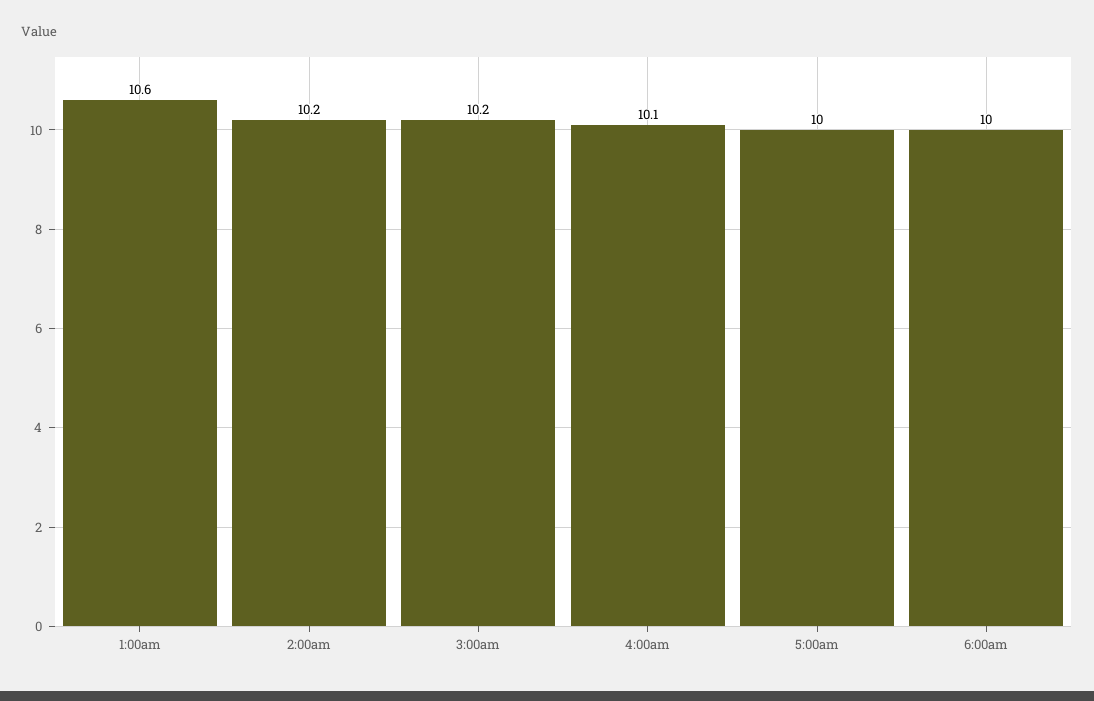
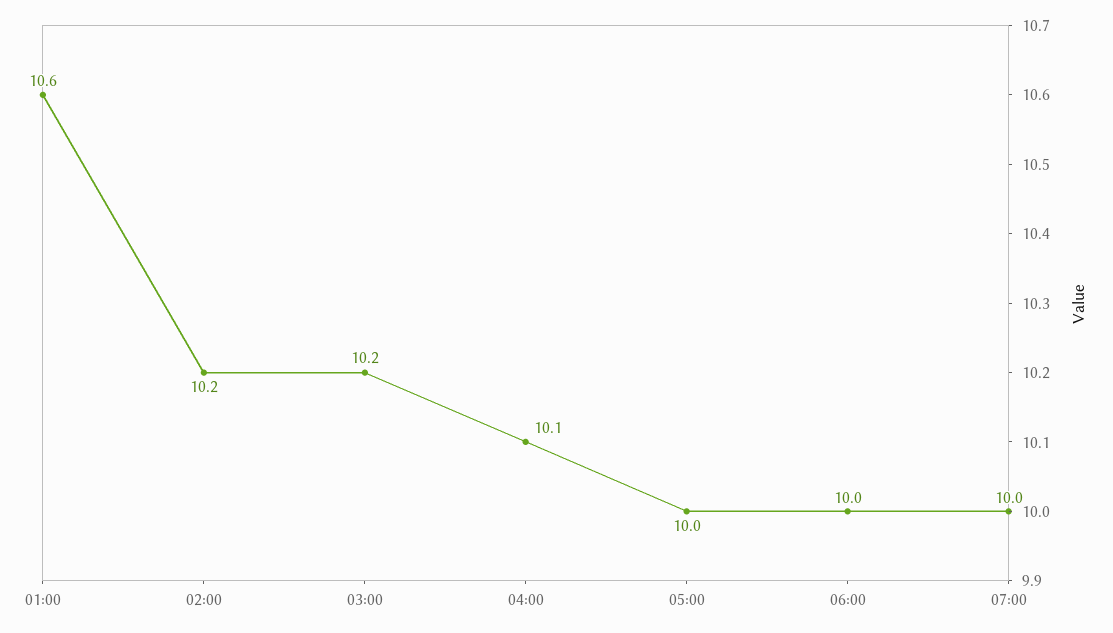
07:00: none -> 10

